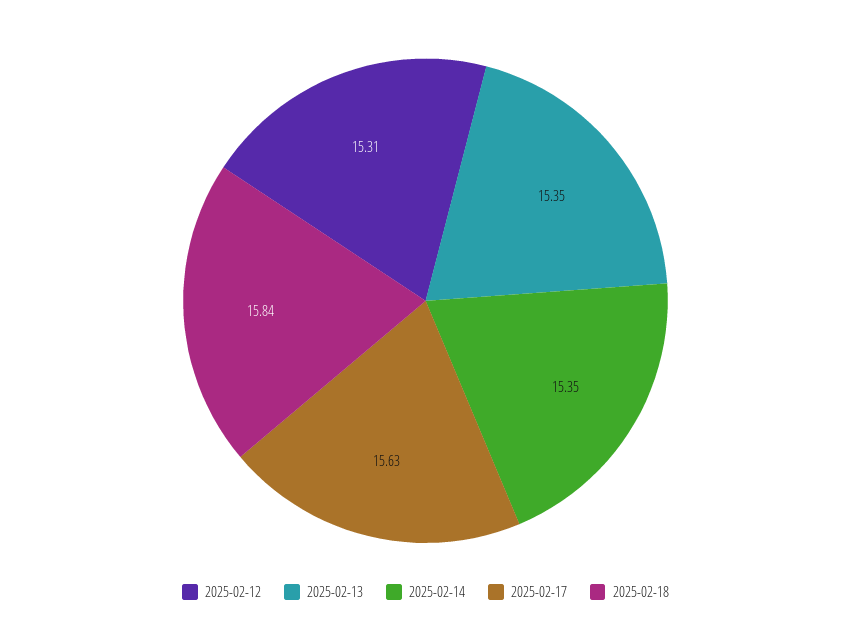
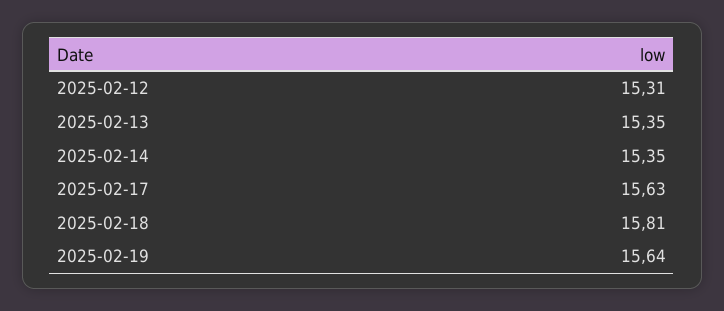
2025-02-18: 15.84 -> 15.81
2025-02-19: none -> 15.64

